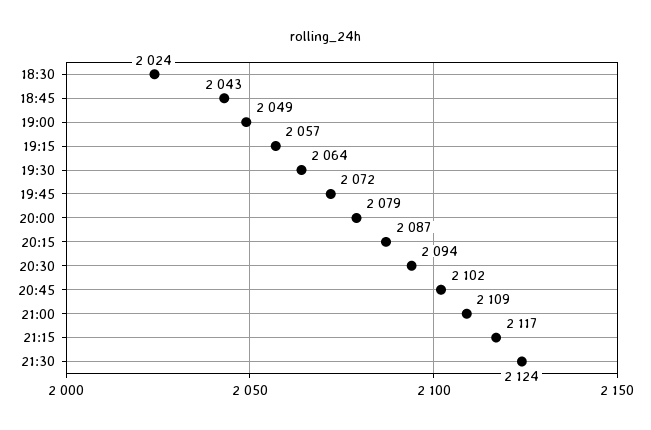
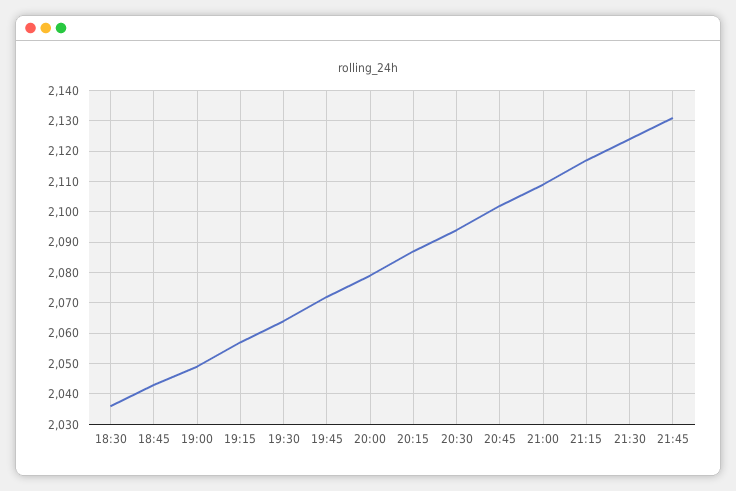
18:30: 2024 -> 2035
21:45: none -> 2130

